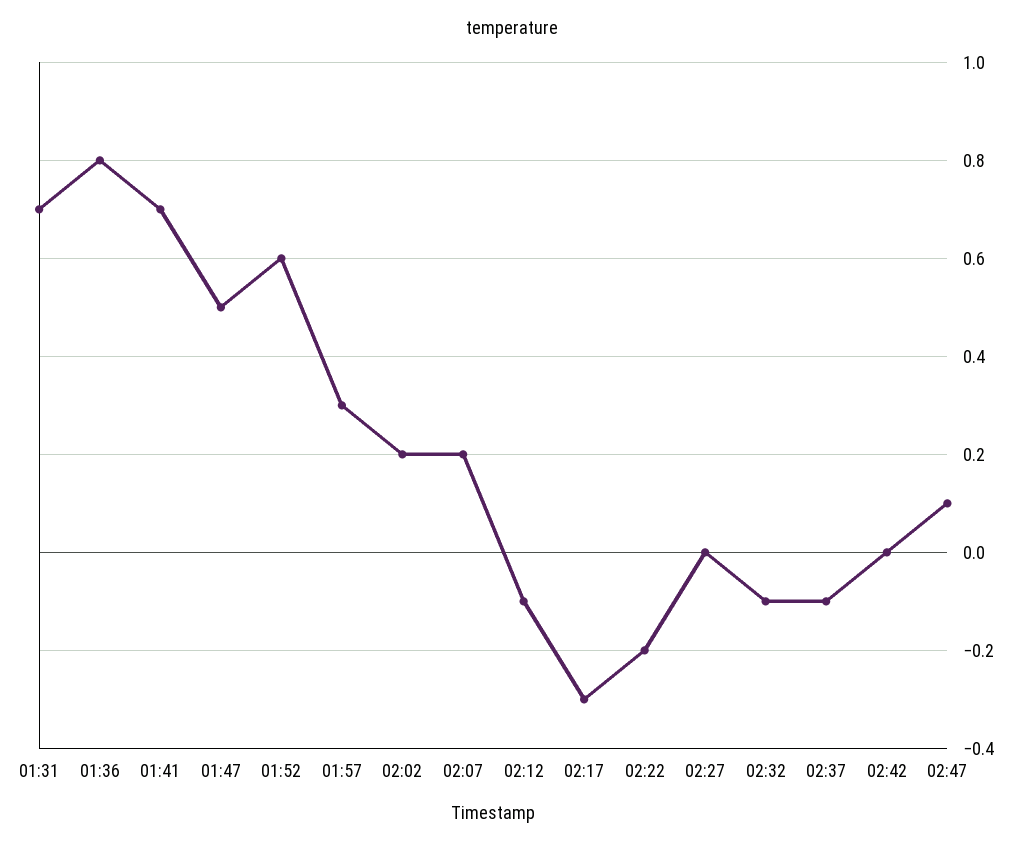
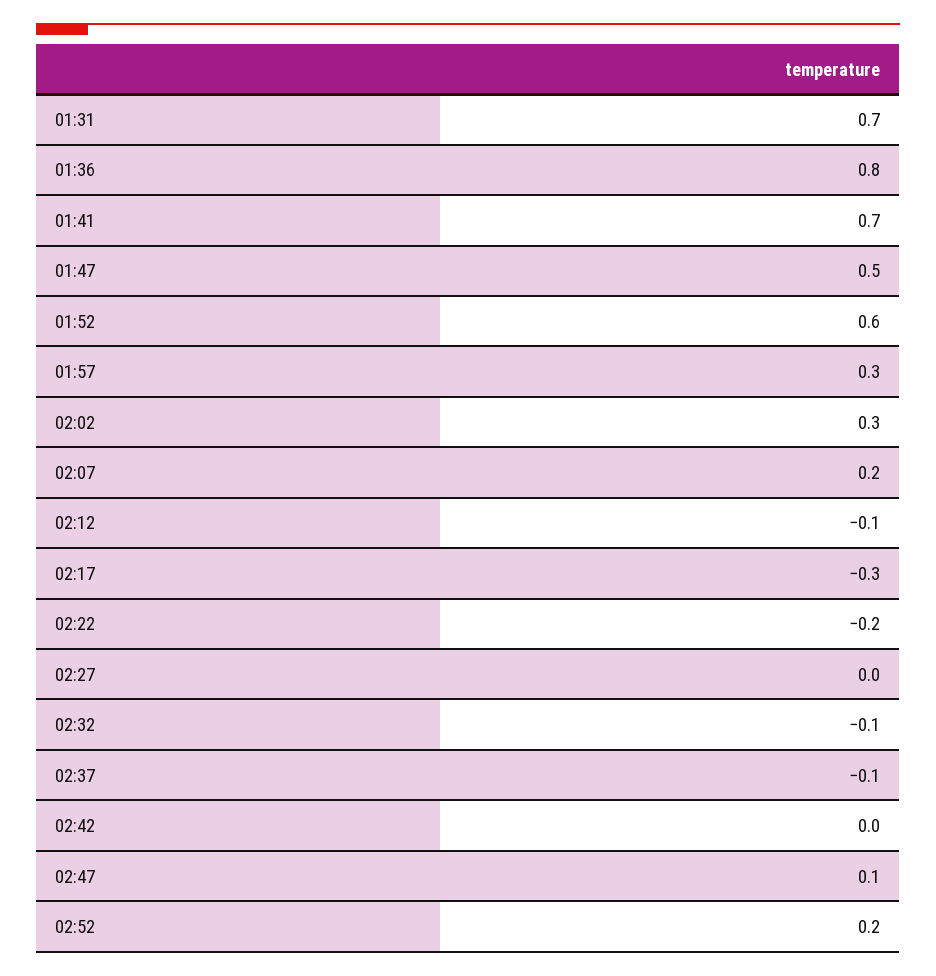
02:02: 0.2 -> 0.3
02:52: none -> 0.2

